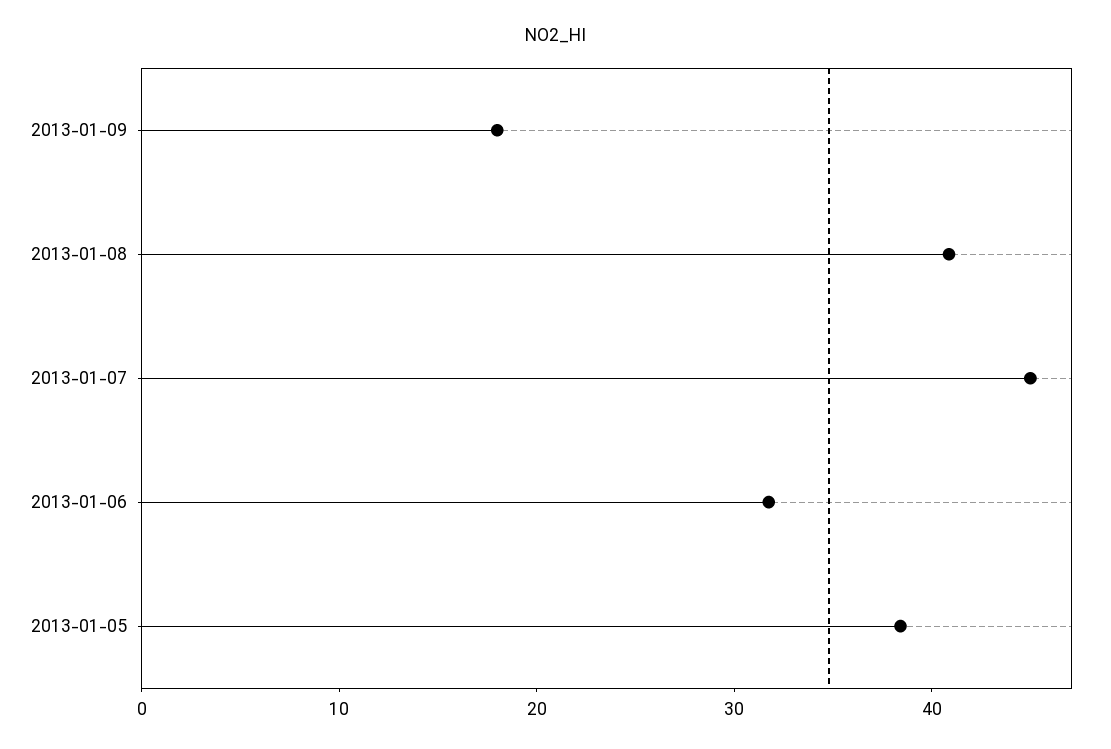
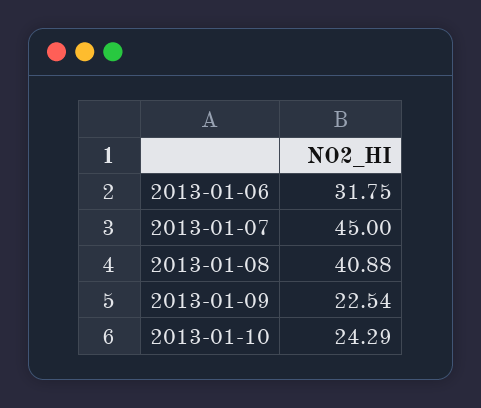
2013-01-09: 18 -> 22.54
2013-01-05: 38 -> none
2013-01-10: none -> 24.29

